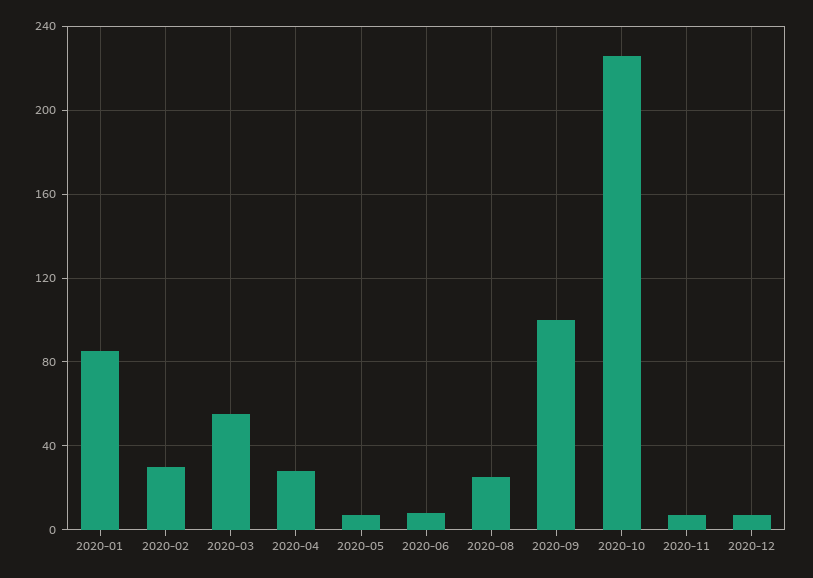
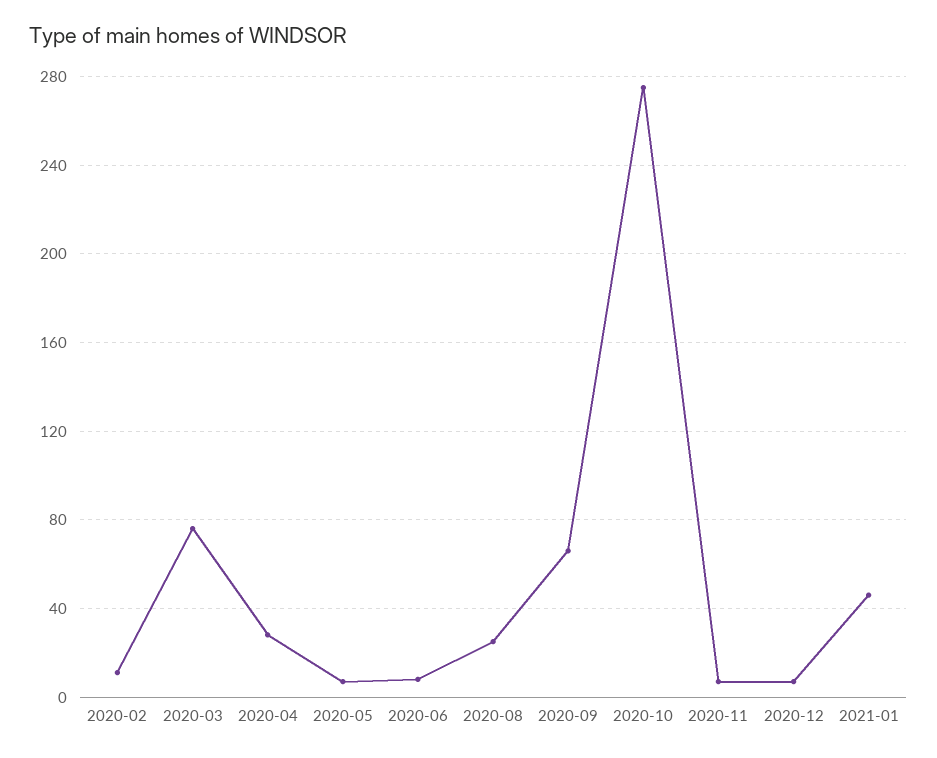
2020-01: 85 -> none
2020-02: 30 -> 10
2020-03: 55 -> 75
2020-09: 100 -> 65
2020-10: 225 -> 275
2021-01: none -> 45

